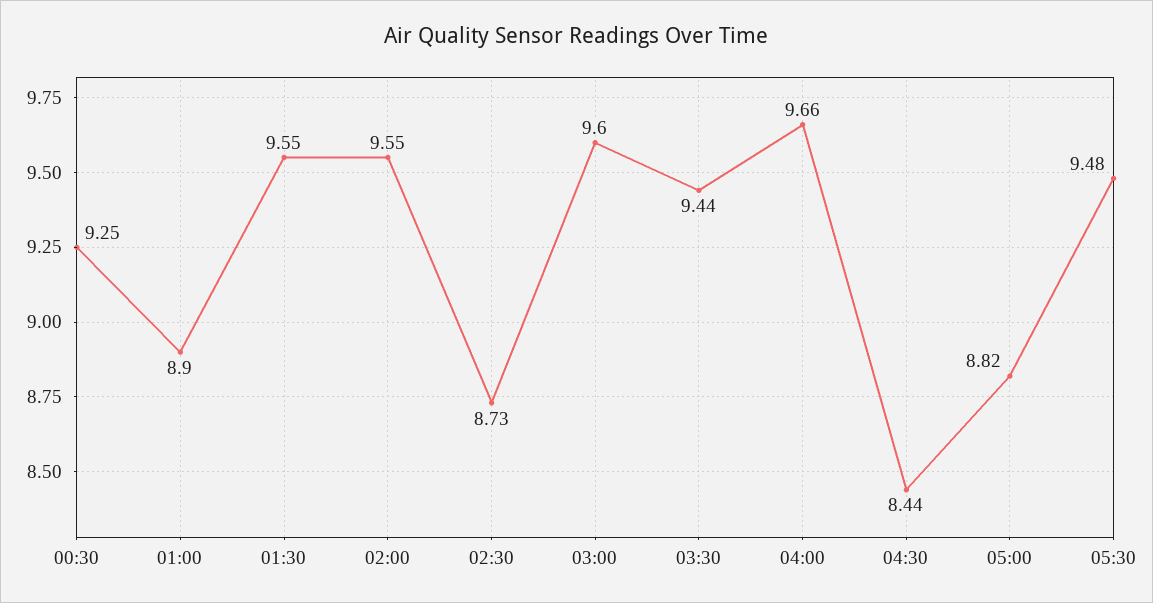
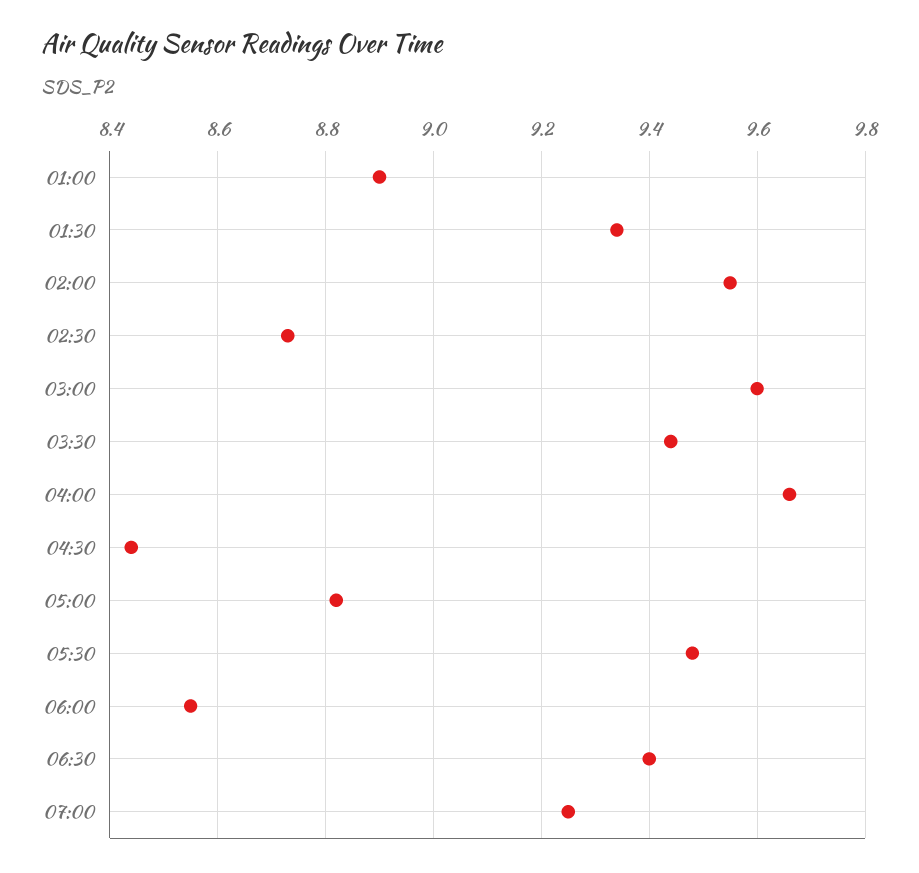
00:30: 9.25 -> none
01:30: 9.55 -> 9.35
06:00: none -> 8.55
06:30: none -> 9.4
07:00: none -> 9.25

